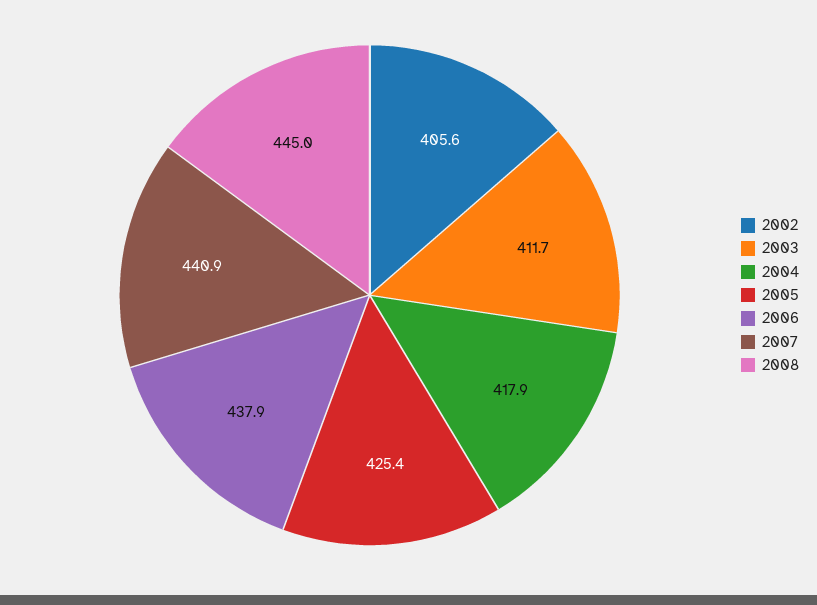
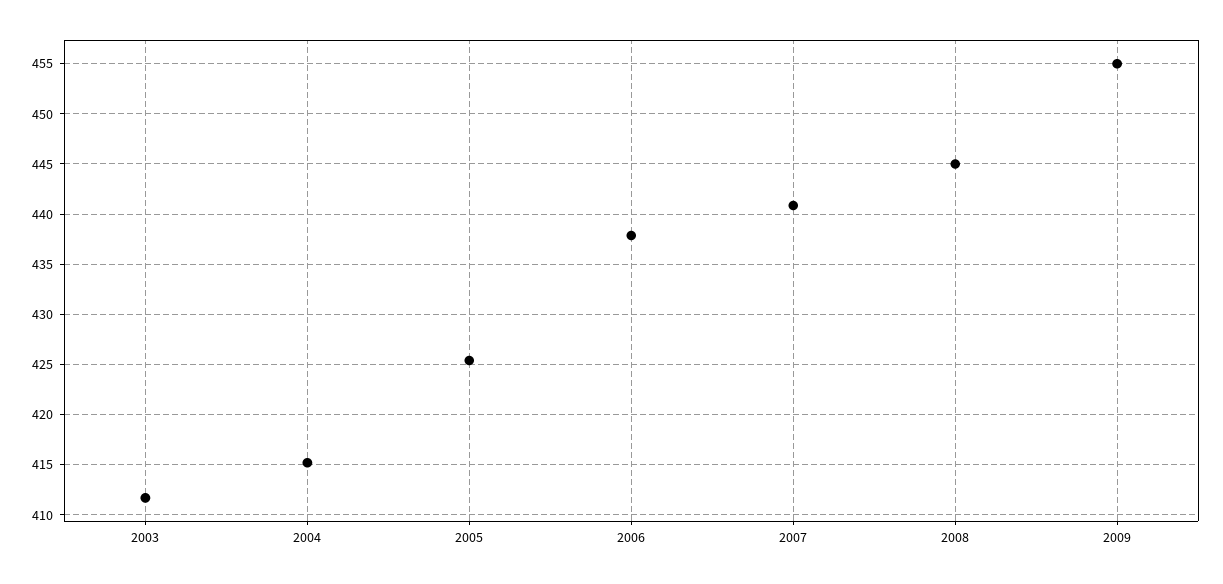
2002: 405.6 -> none
2004: 417.9 -> 415
2009: none -> 455

